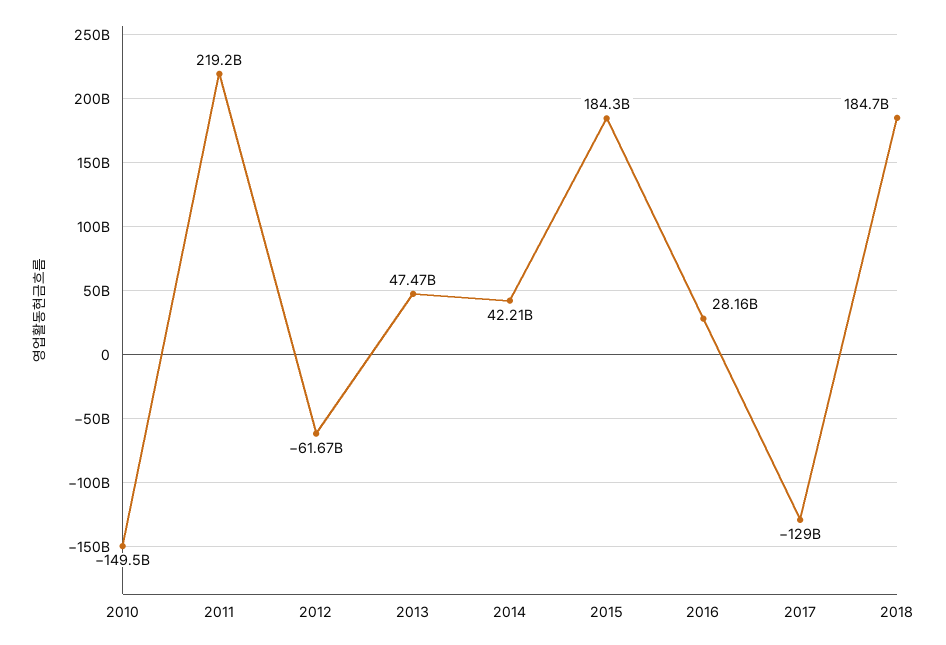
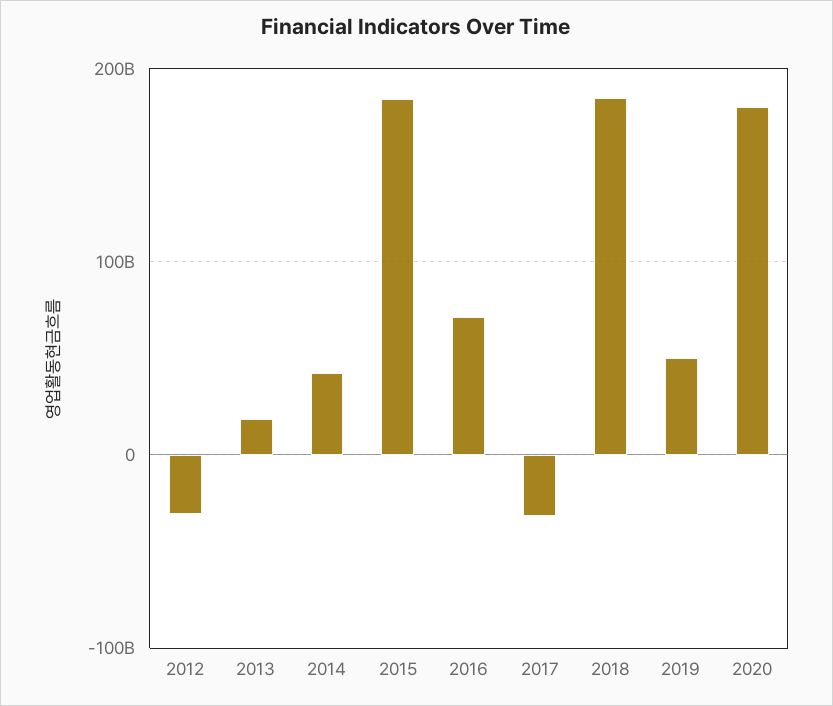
2010: -149500000000 -> none
2011: 219200000000 -> none
2012: -61670000000 -> -30000000000
2013: 47470000000 -> 20000000000
2016: 28160000000 -> 70000000000
2017: -129000000000 -> -30000000000
2019: none -> 50000000000
2020: none -> 180000000000

